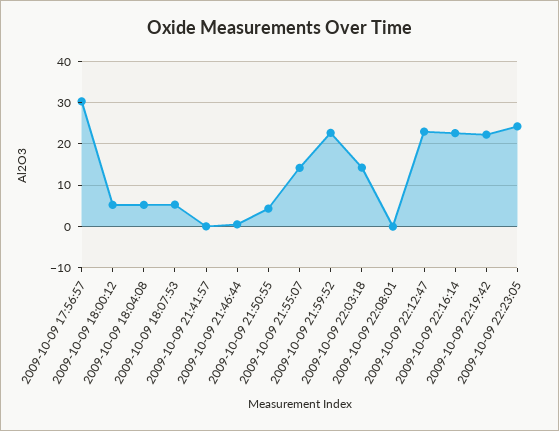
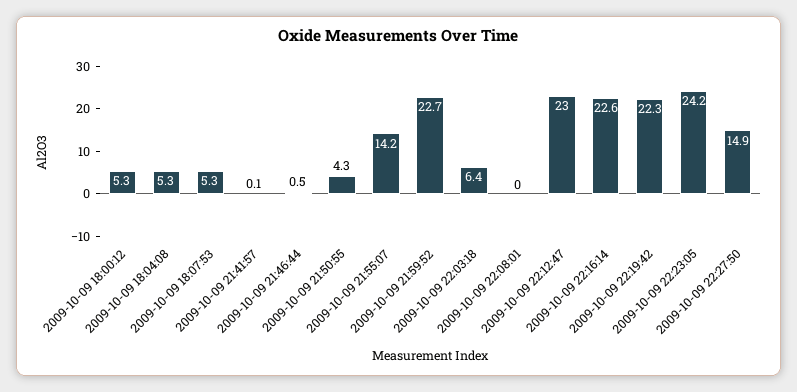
2009-10-09 17:56:57: 30 -> none
2009-10-09 22:03:18: 14 -> 6.4
2009-10-09 22:27:50: none -> 14.9

